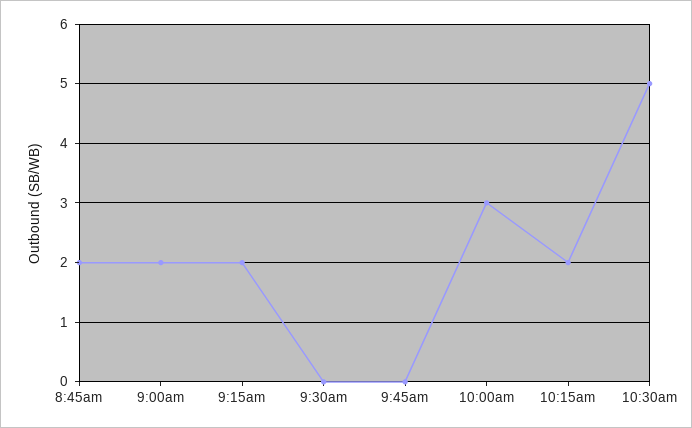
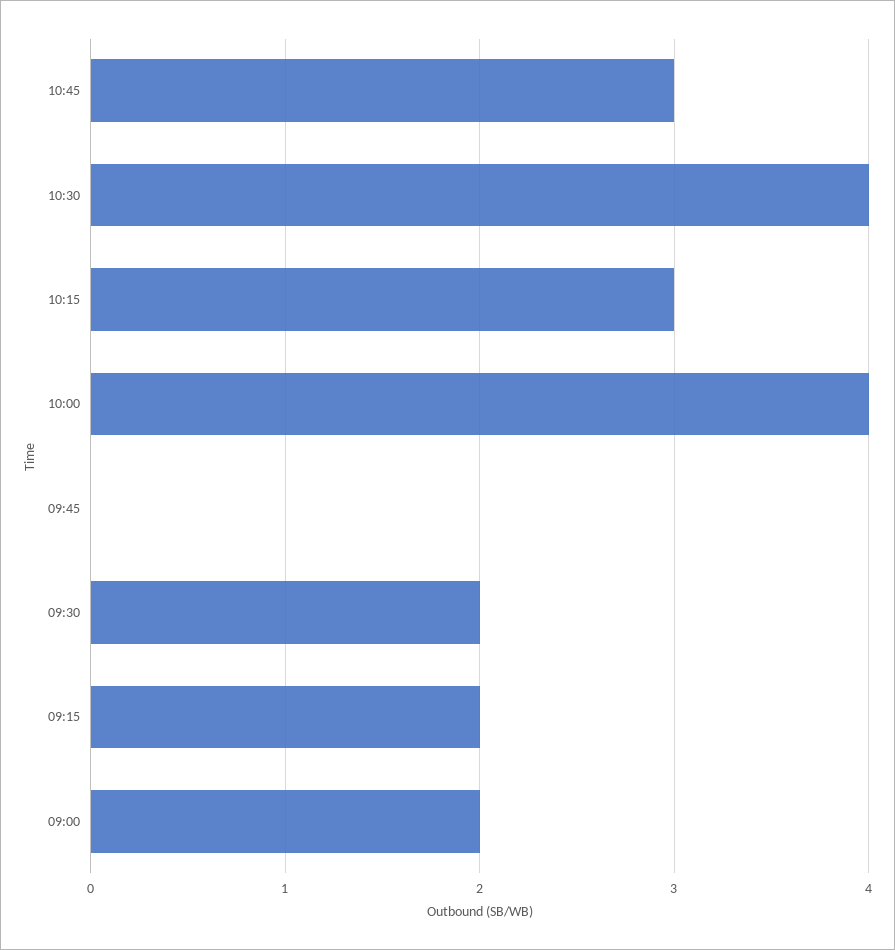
8:45am: 2 -> none
9:30am: 0 -> 2
10:00am: 3 -> 4
10:15am: 2 -> 3
10:30am: 5 -> 4
10:45: none -> 3

